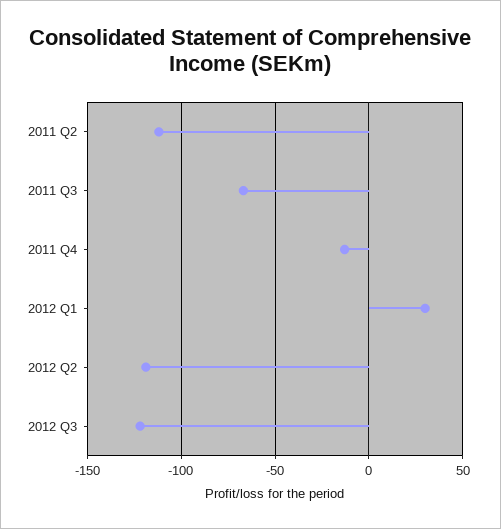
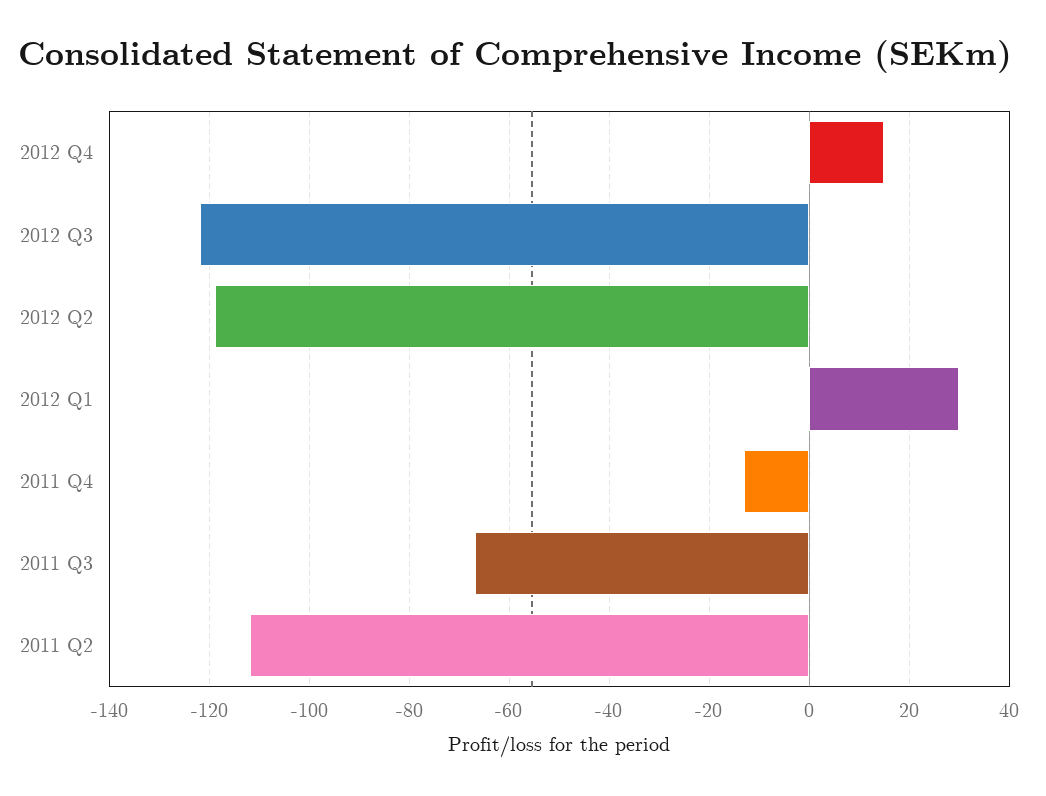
2012 Q4: none -> 15

